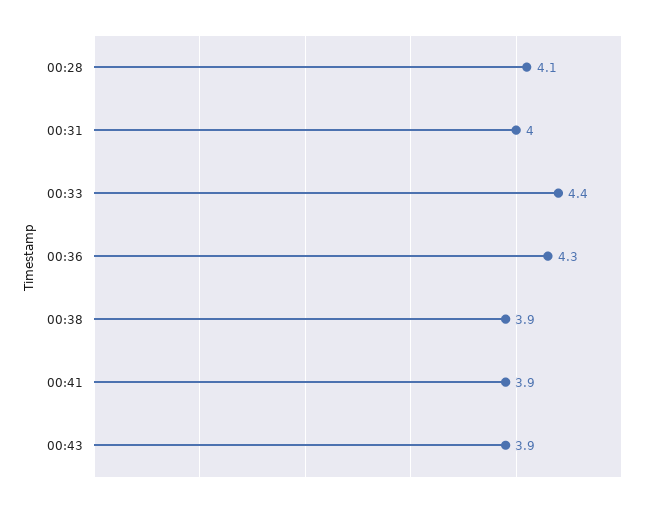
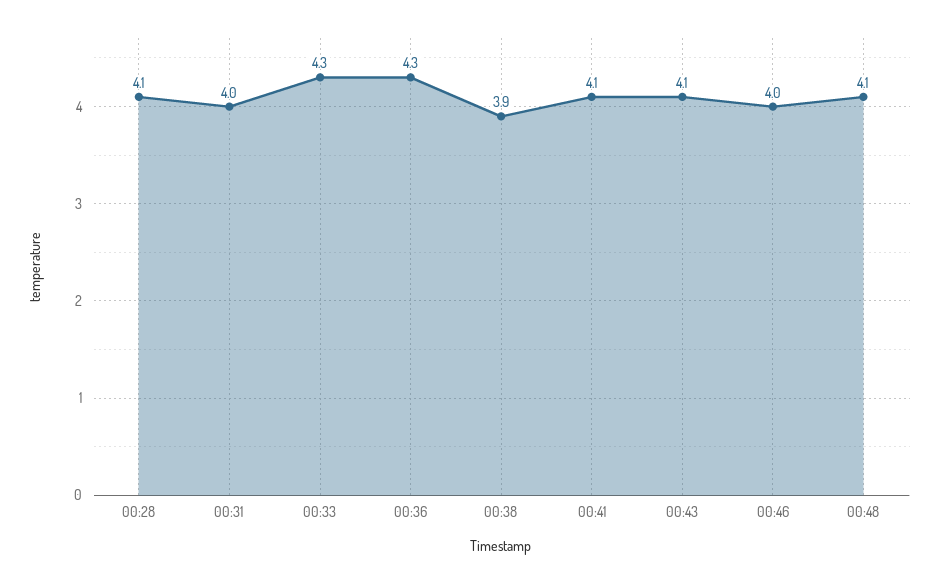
00:33: 4.4 -> 4.3
00:41: 3.9 -> 4.1
00:43: 3.9 -> 4.1
00:46: none -> 4
00:48: none -> 4.1

